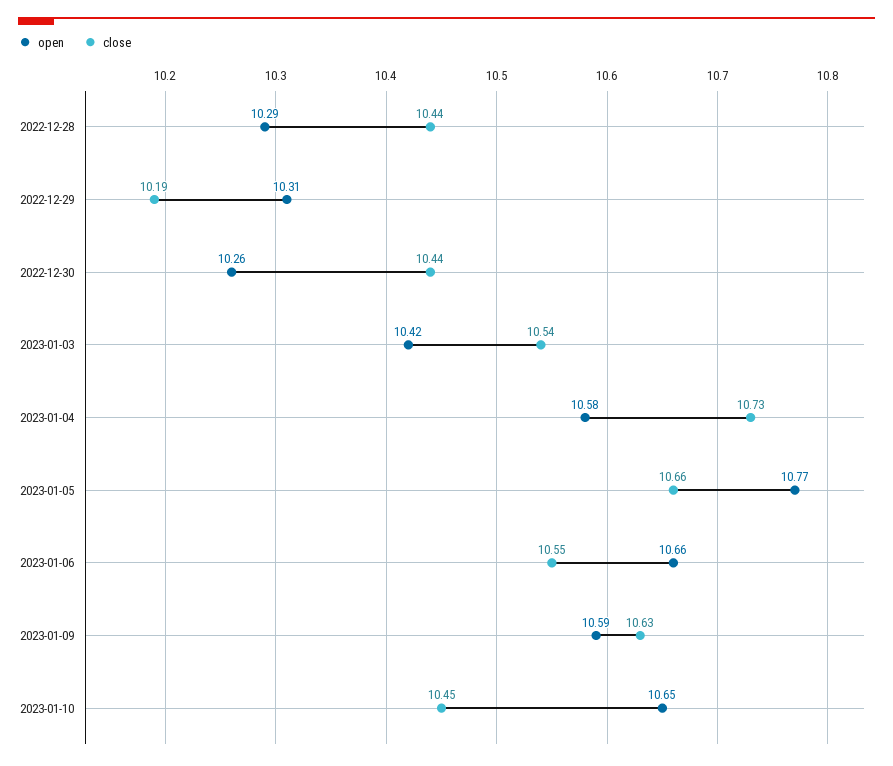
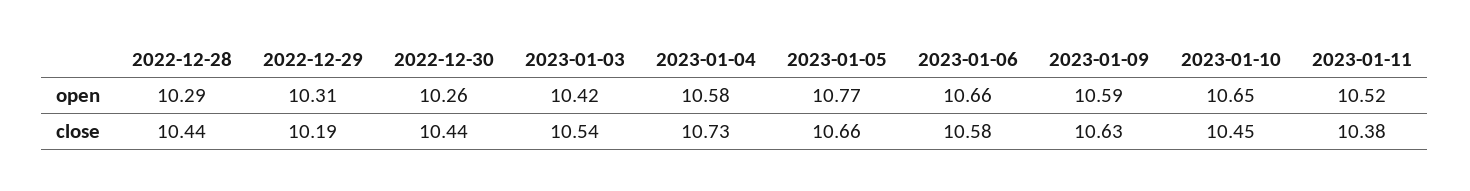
close, 2023-01-06: 10.55 -> 10.58
open, 2023-01-11: none -> 10.52
close, 2023-01-11: none -> 10.38

